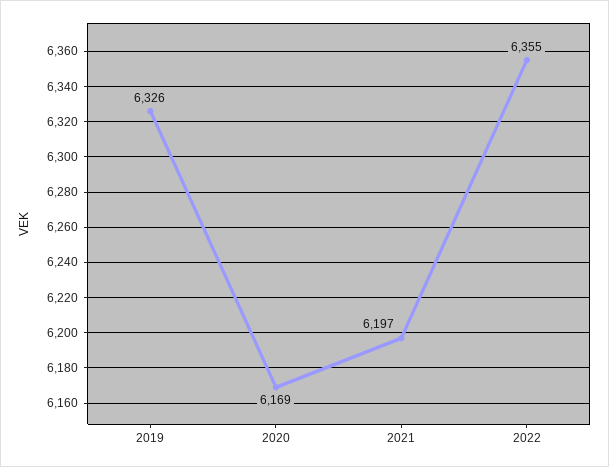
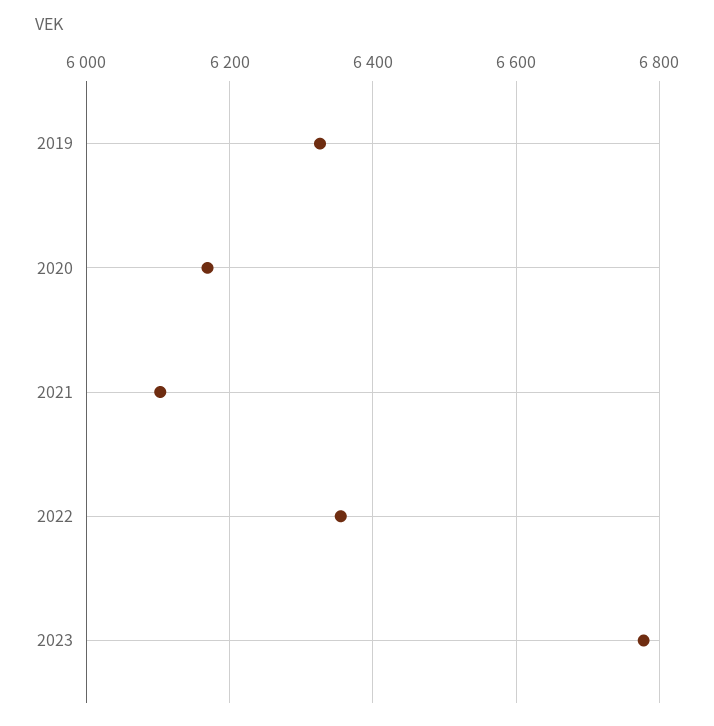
2021: 6197 -> 6100
2023: none -> 6780

